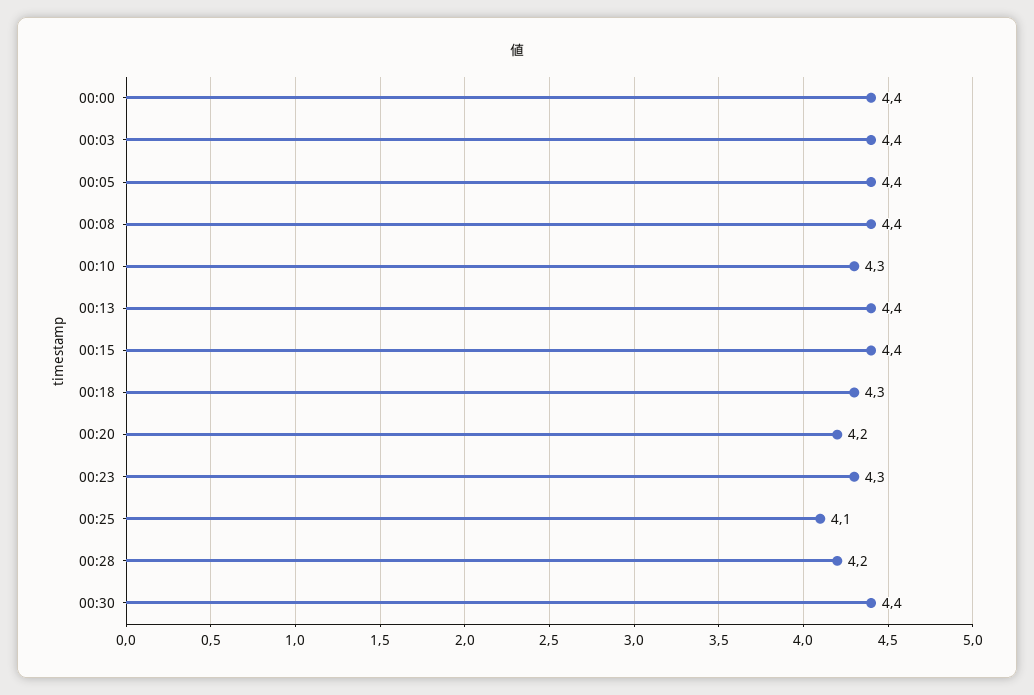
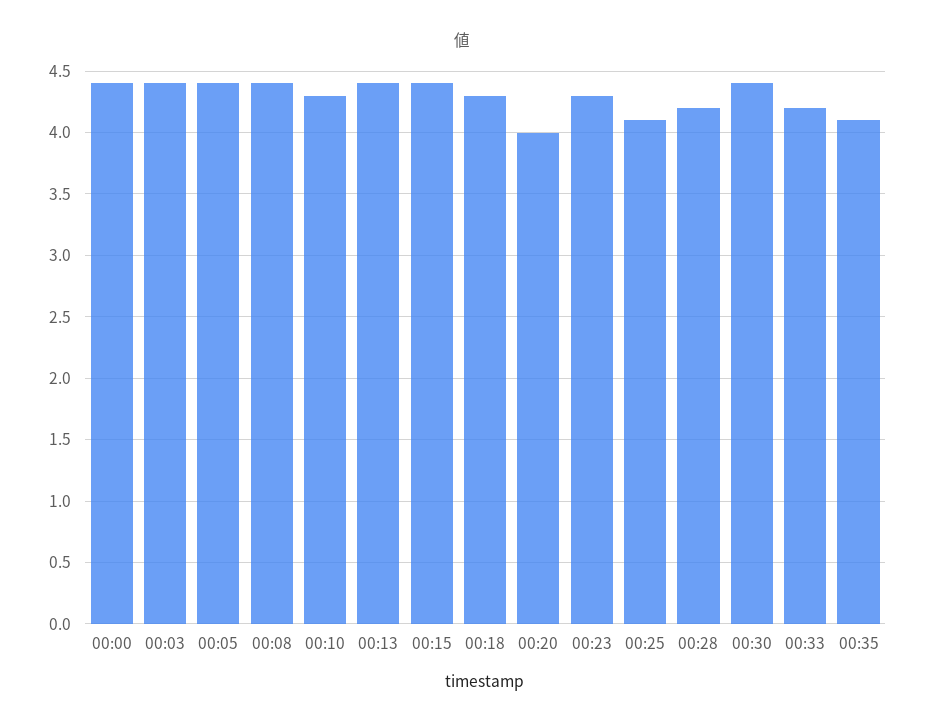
00:20: 4.2 -> 4
00:33: none -> 4.2
00:35: none -> 4.1

